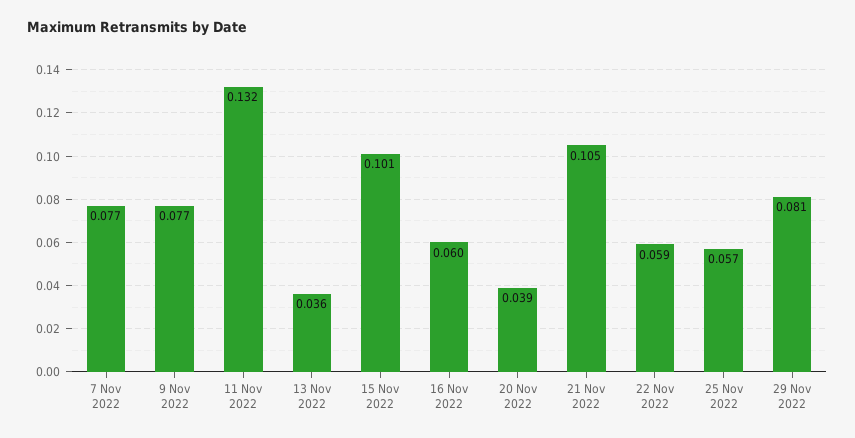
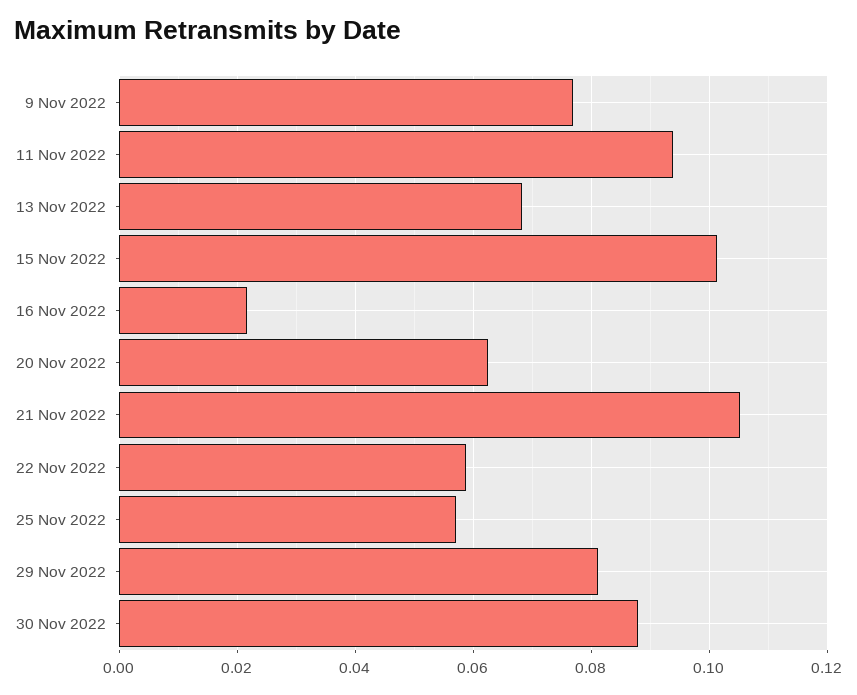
7 Nov 2022: 0.077 -> none
11 Nov 2022: 0.132 -> 0.094
13 Nov 2022: 0.036 -> 0.068
16 Nov 2022: 0.06 -> 0.022
20 Nov 2022: 0.039 -> 0.062
30 Nov 2022: none -> 0.088

